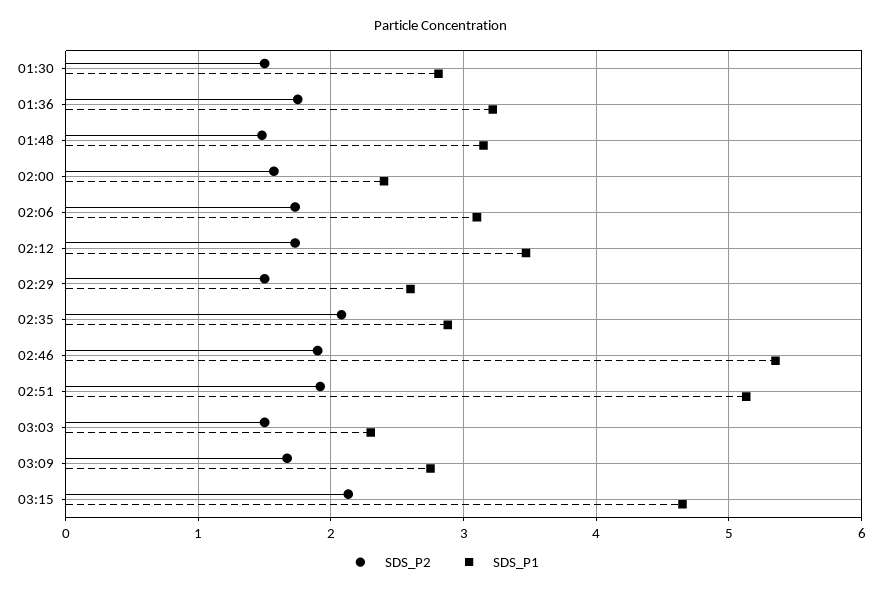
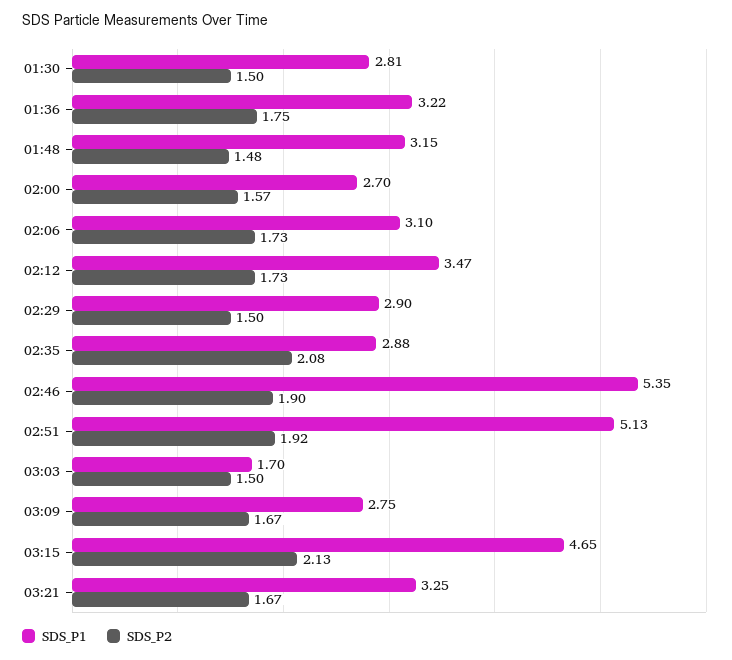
SDS_P1, 02:00: 2.4 -> 2.7
SDS_P1, 02:29: 2.6 -> 2.9
SDS_P1, 03:03: 2.3 -> 1.7
SDS_P1, 03:21: none -> 3.25
SDS_P2, 03:21: none -> 1.67

